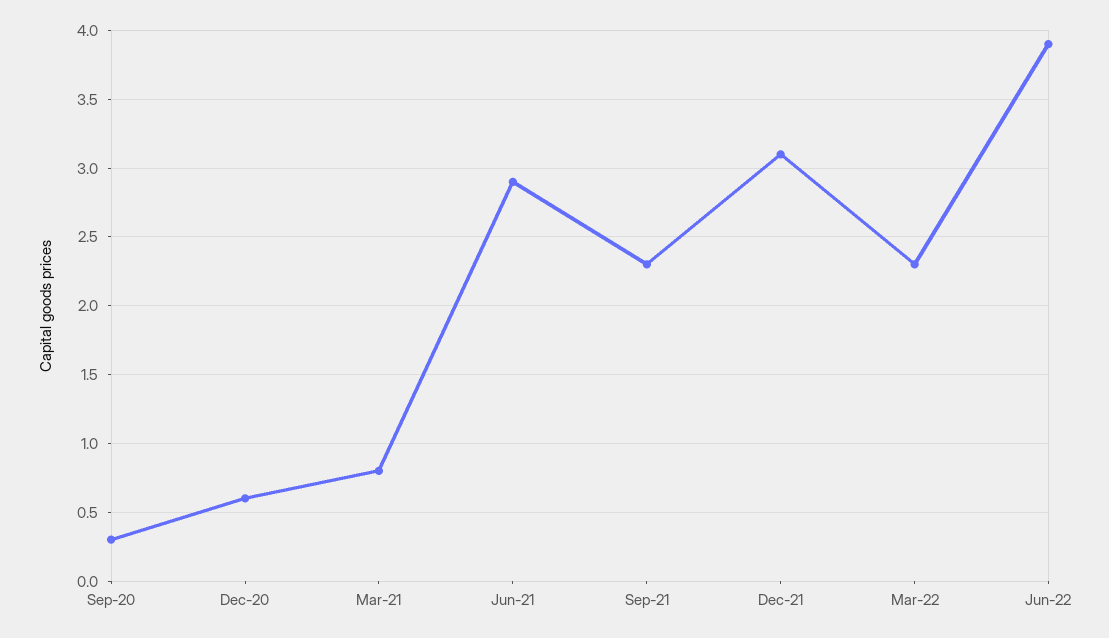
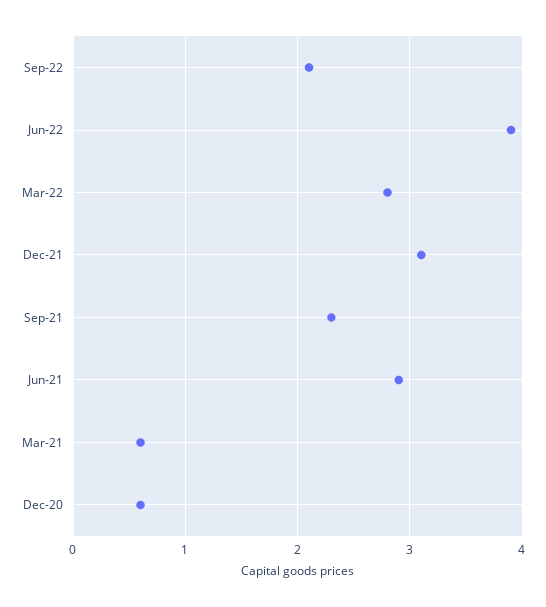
Sep-20: 0.3 -> none
Mar-21: 0.8 -> 0.6
Mar-22: 2.3 -> 2.8
Sep-22: none -> 2.1

